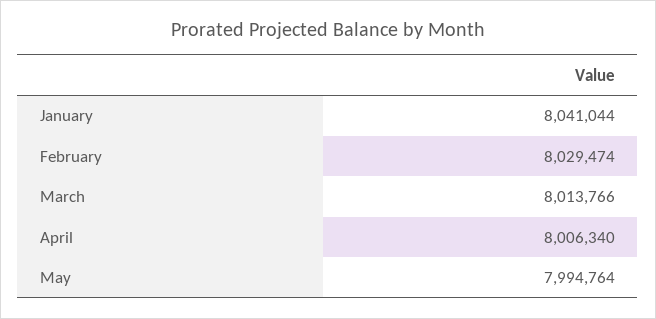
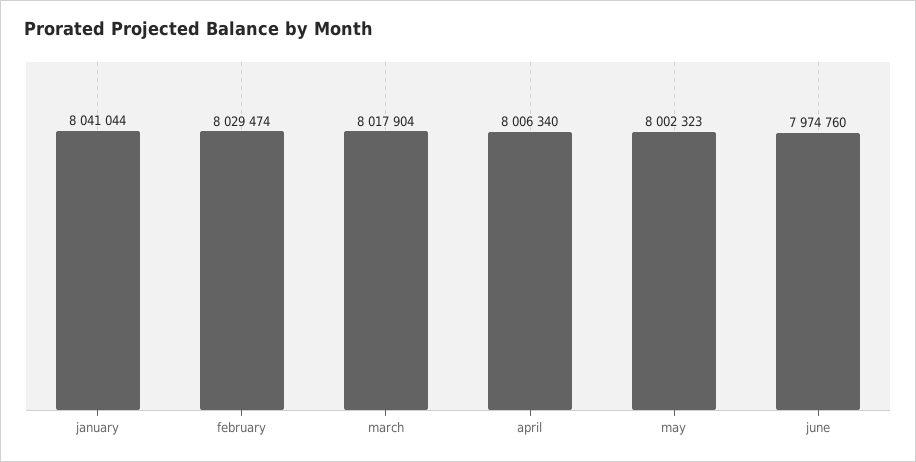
March: 8013766 -> 8017904
May: 7994764 -> 8002323
june: none -> 7974760

